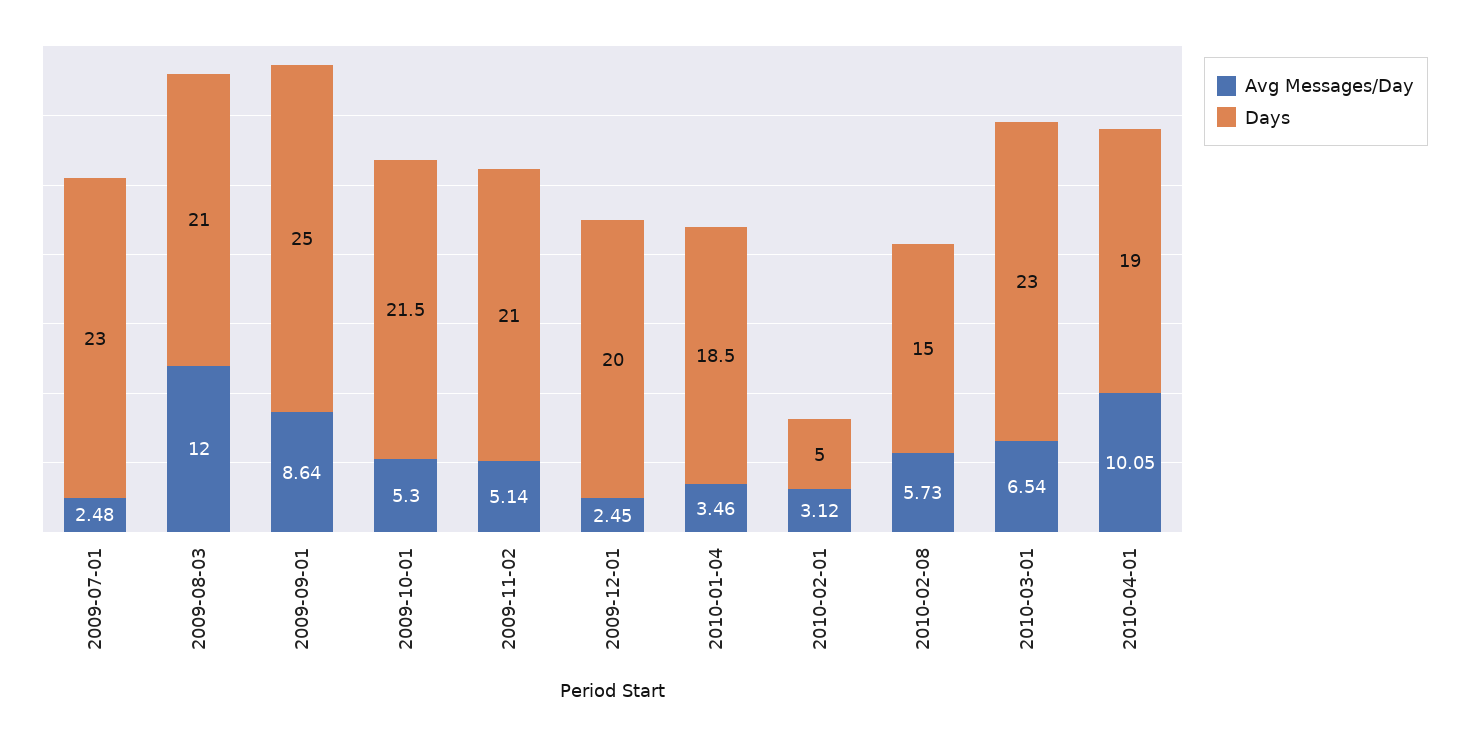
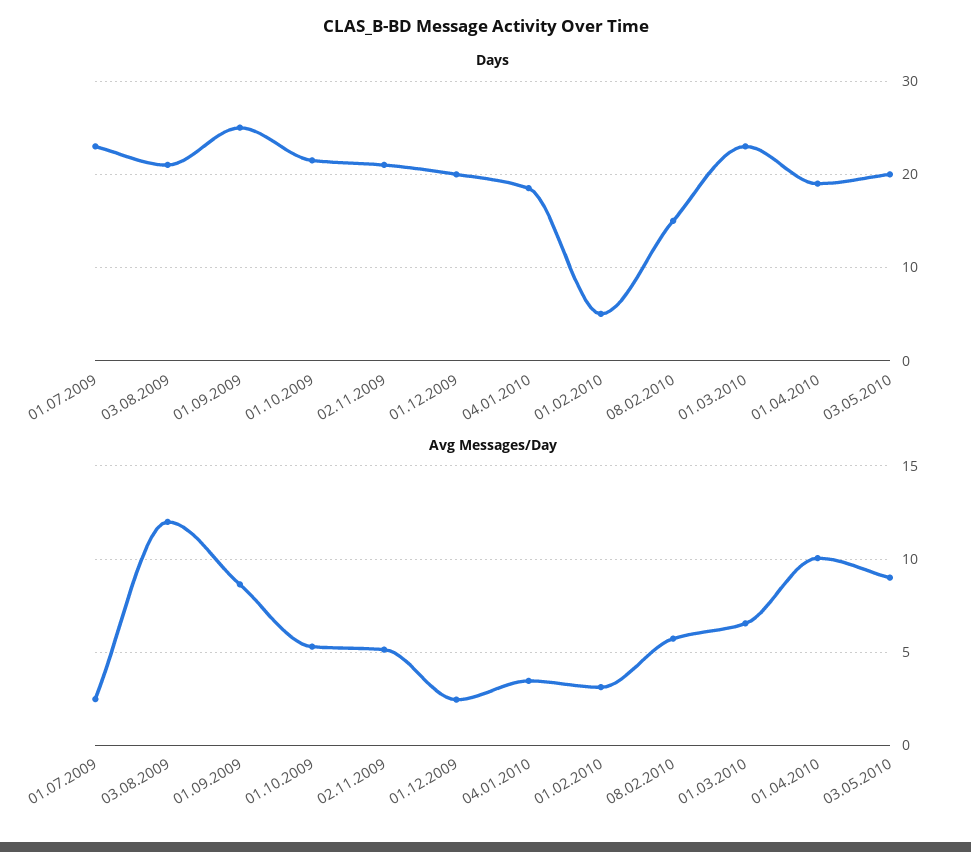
Days, 03.05.2010: none -> 20
Avg Messages/Day, 03.05.2010: none -> 9

